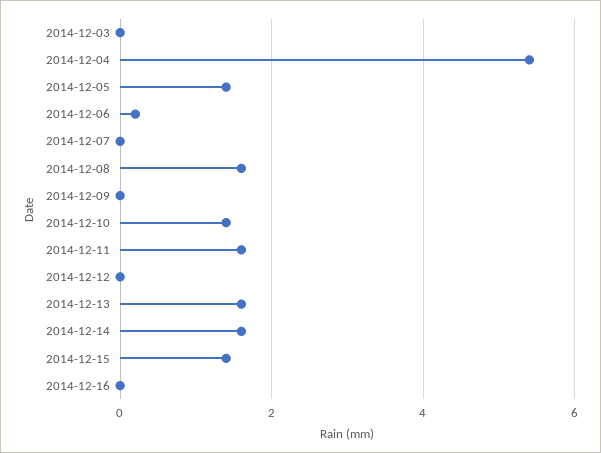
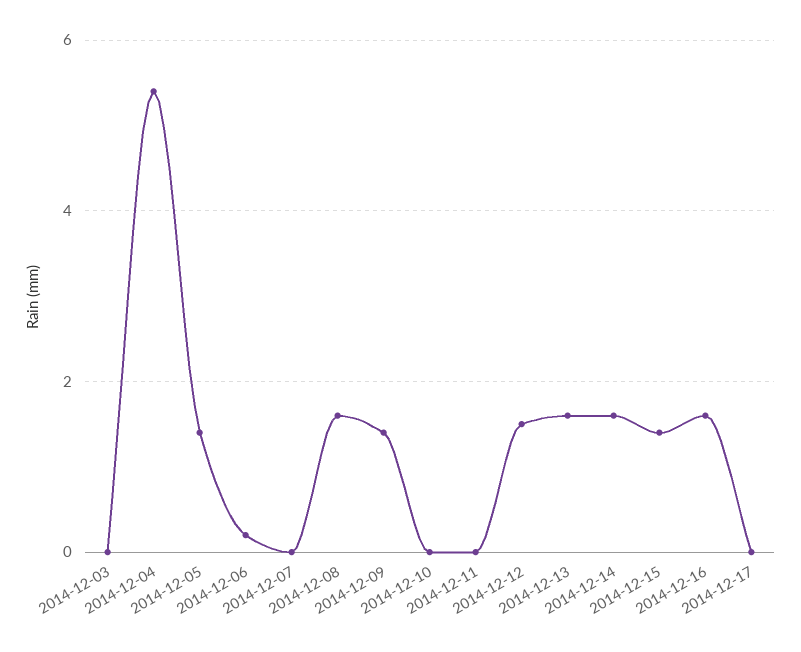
2014-12-09: 0 -> 1.5
2014-12-10: 1.5 -> 0
2014-12-11: 1.5 -> 0
2014-12-12: 0 -> 1.5
2014-12-16: 0 -> 1.5
2014-12-17: none -> 0

